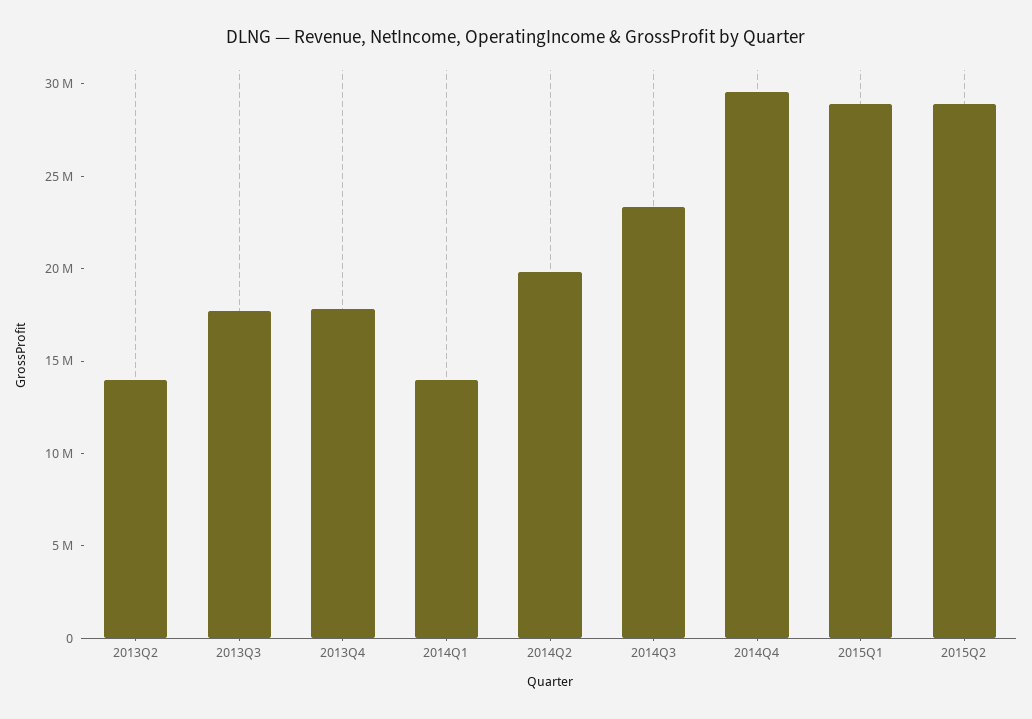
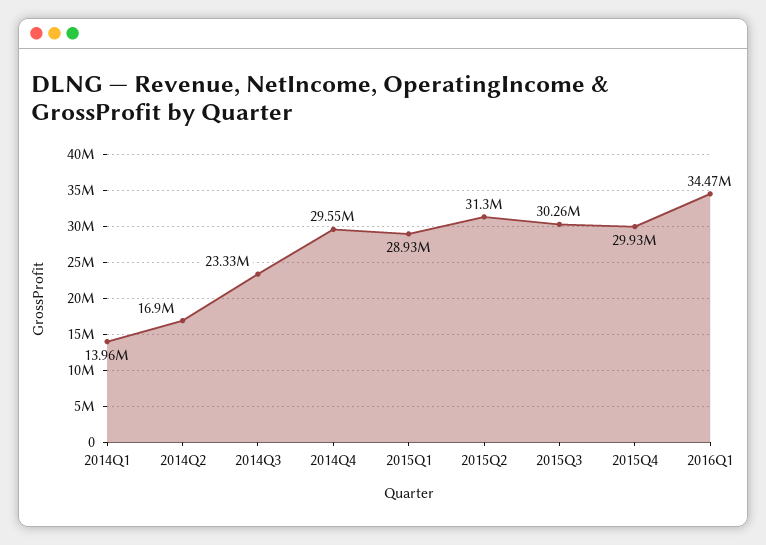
2013Q2: 14000000 -> none
2013Q3: 18000000 -> none
2013Q4: 18000000 -> none
2014Q2: 20000000 -> 16900000
2015Q2: 29000000 -> 31300000
2015Q3: none -> 30260000
2015Q4: none -> 29930000
2016Q1: none -> 34470000

